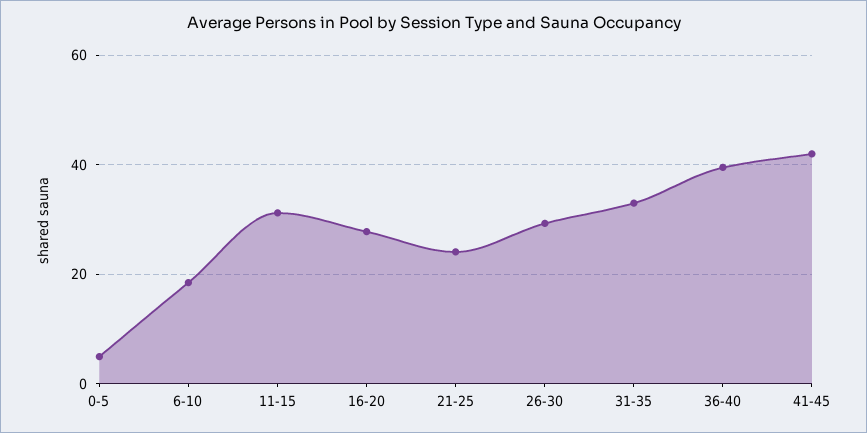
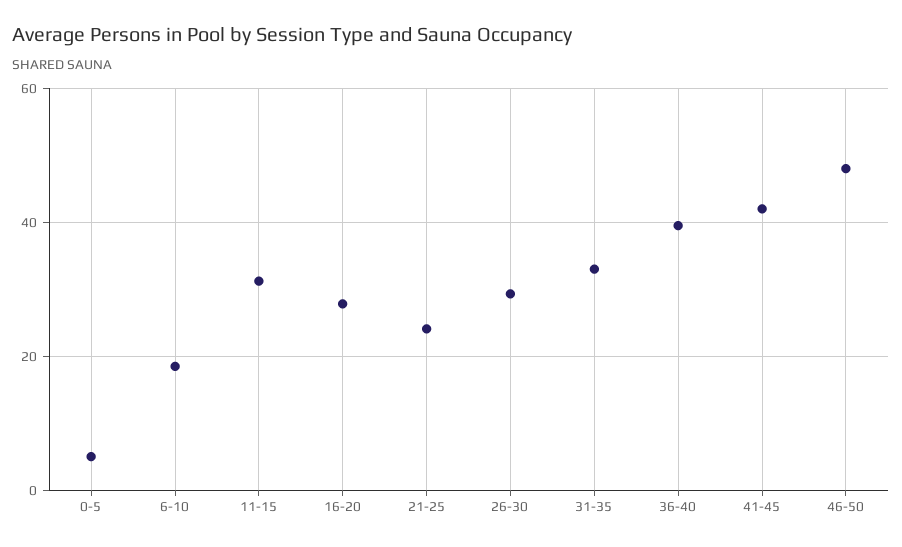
46-50: none -> 48

